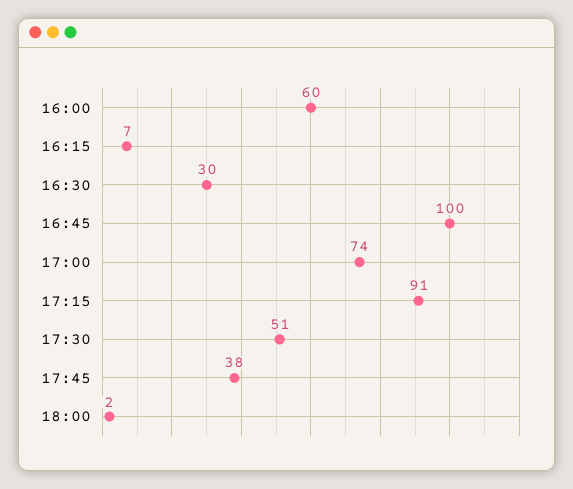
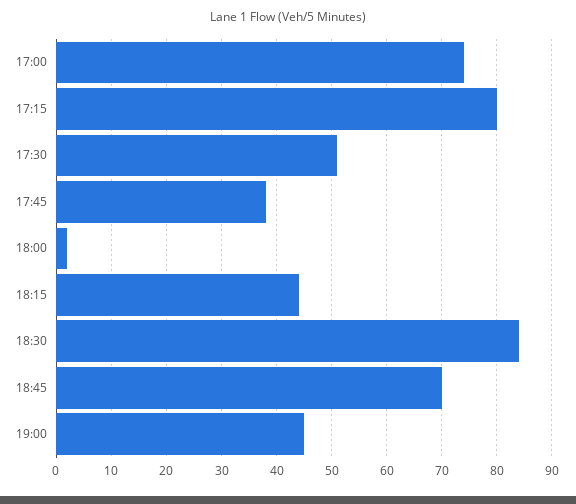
16:00: 60 -> none
16:15: 7 -> none
16:30: 30 -> none
16:45: 100 -> none
17:15: 91 -> 80
18:15: none -> 45
18:30: none -> 85
18:45: none -> 70
19:00: none -> 45

